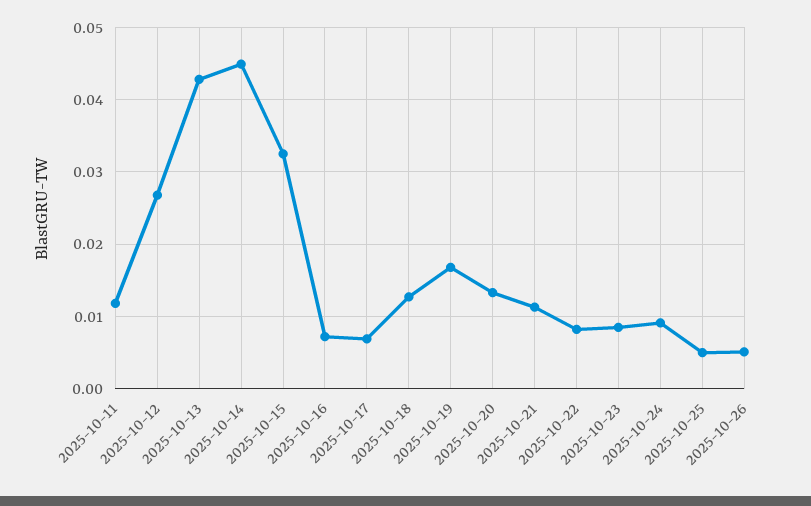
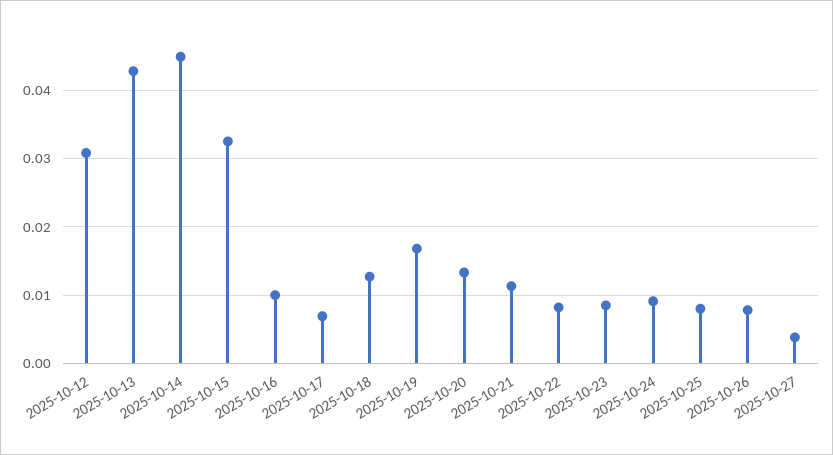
2025-10-11: 0.012 -> none
2025-10-12: 0.027 -> 0.031
2025-10-16: 0.007 -> 0.01
2025-10-25: 0.005 -> 0.008
2025-10-26: 0.005 -> 0.008
2025-10-27: none -> 0.004

